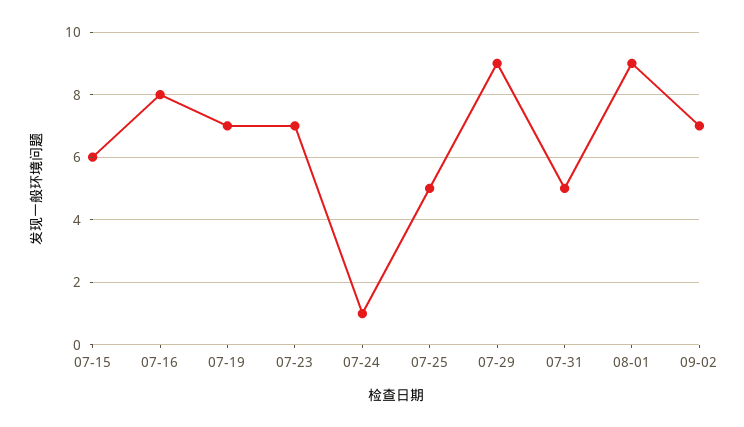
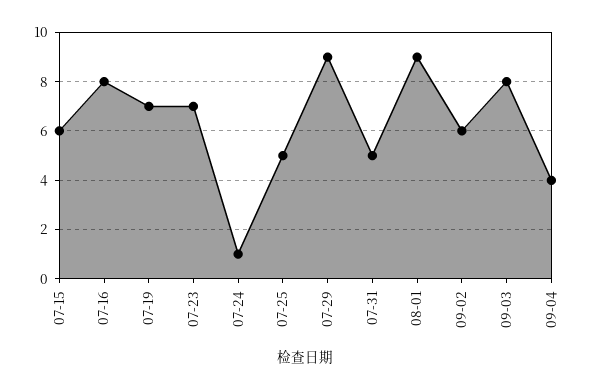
09-02: 7 -> 6
09-03: none -> 8
09-04: none -> 4

